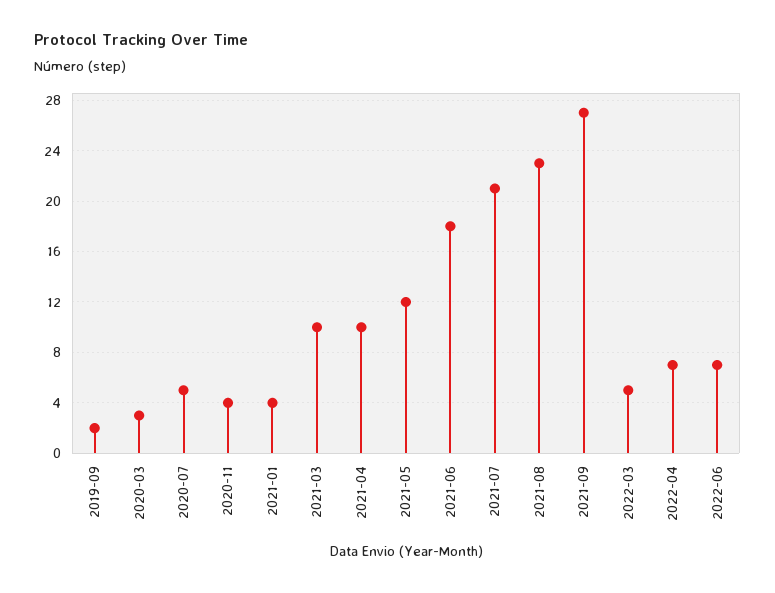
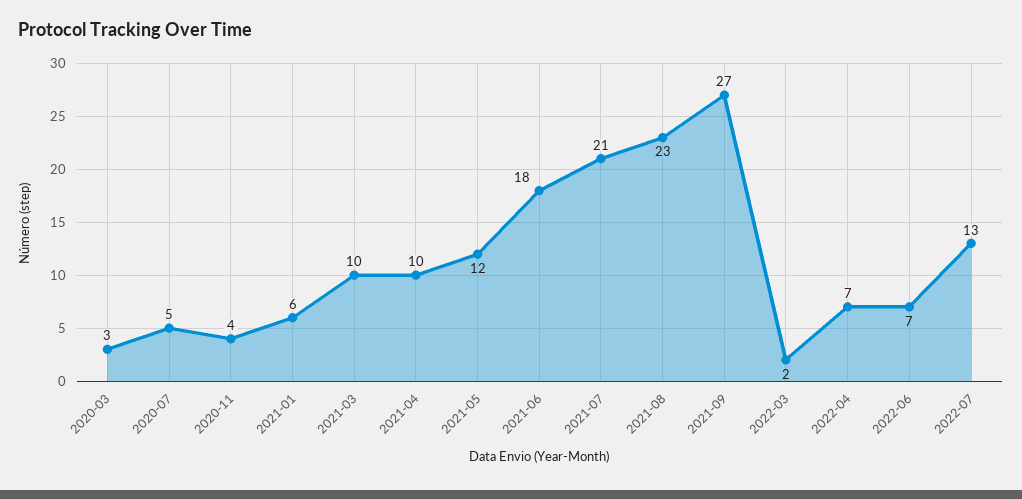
2019-09: 2 -> none
2021-01: 4 -> 6
2022-03: 5 -> 2
2022-07: none -> 13

